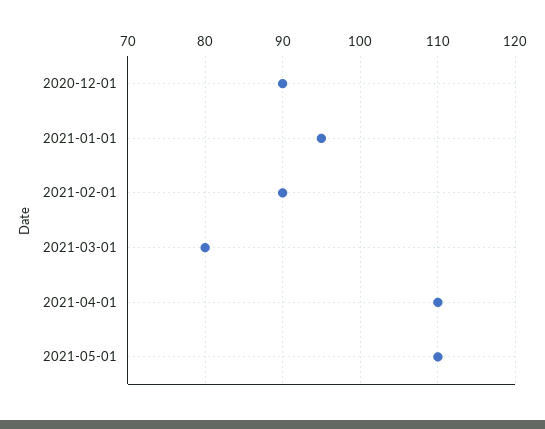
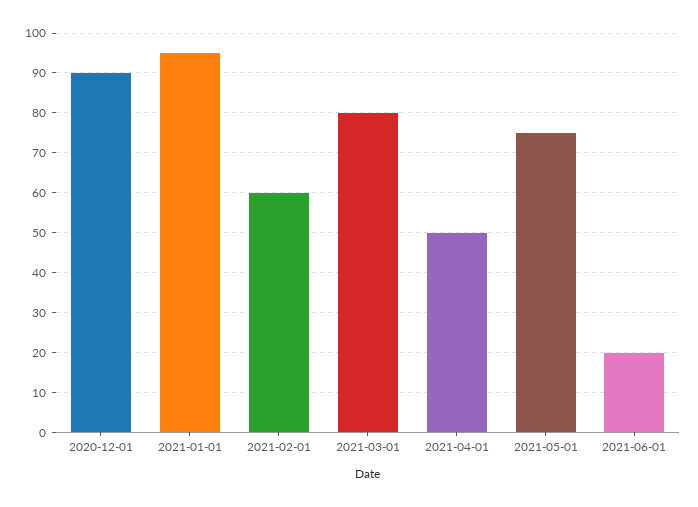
2021-02-01: 90 -> 60
2021-04-01: 110 -> 50
2021-05-01: 110 -> 75
2021-06-01: none -> 20

